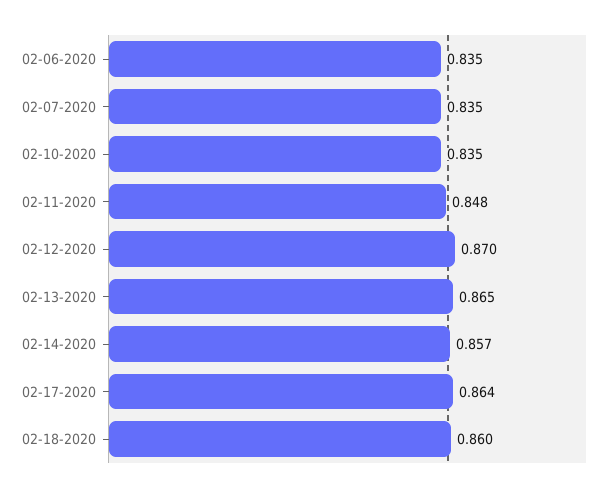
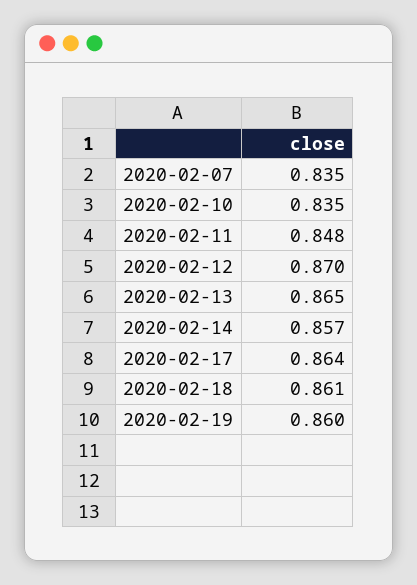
02-06-2020: 0.835 -> none
02-18-2020: 0.86 -> 0.861
2020-02-19: none -> 0.86

